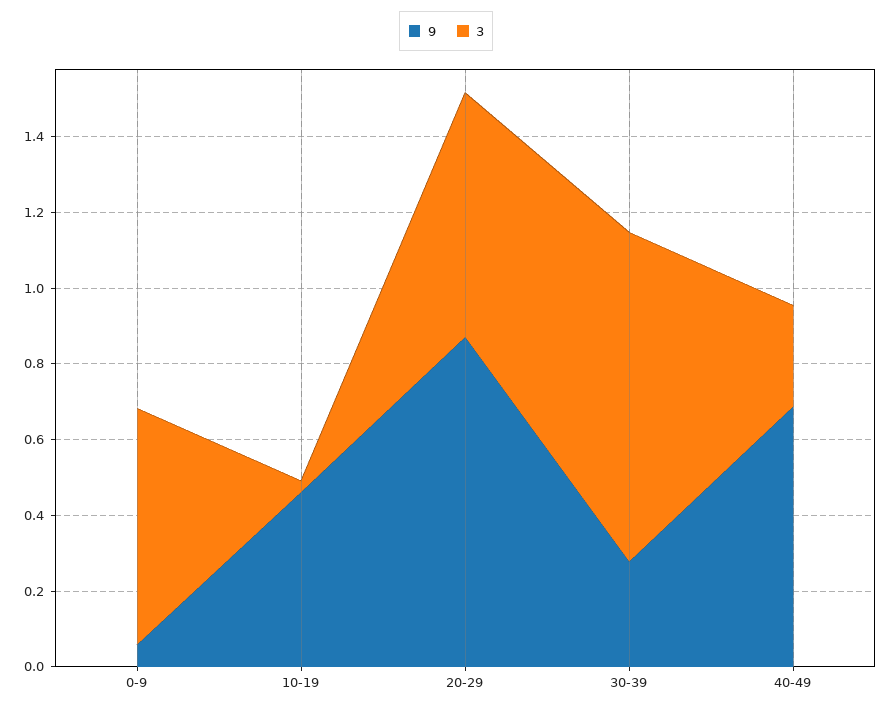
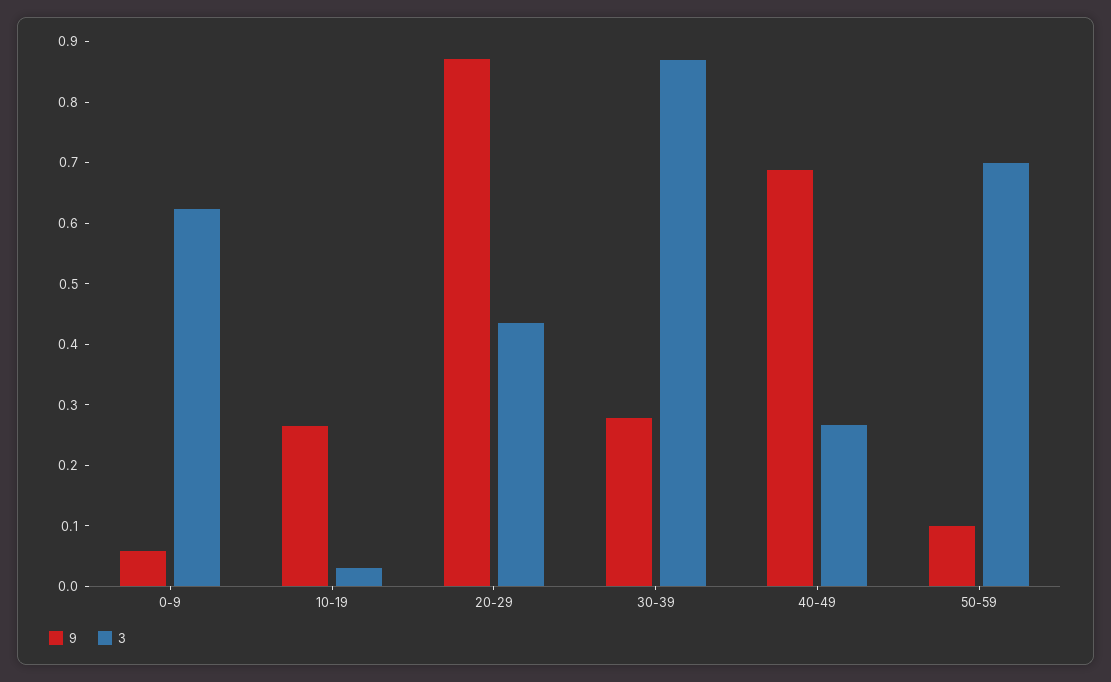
9, 10-19: 0.45 -> 0.26
3, 20-29: 0.65 -> 0.44
9, 50-59: none -> 0.1
3, 50-59: none -> 0.7

